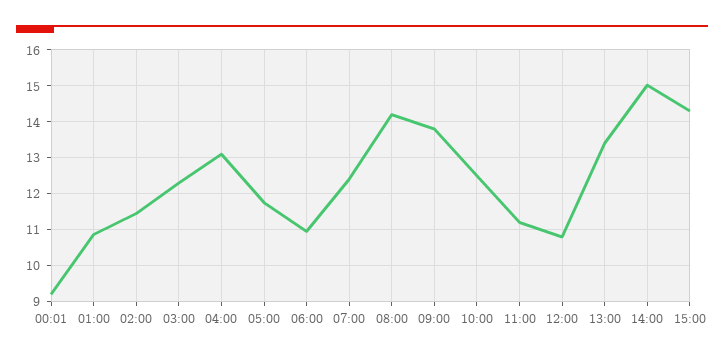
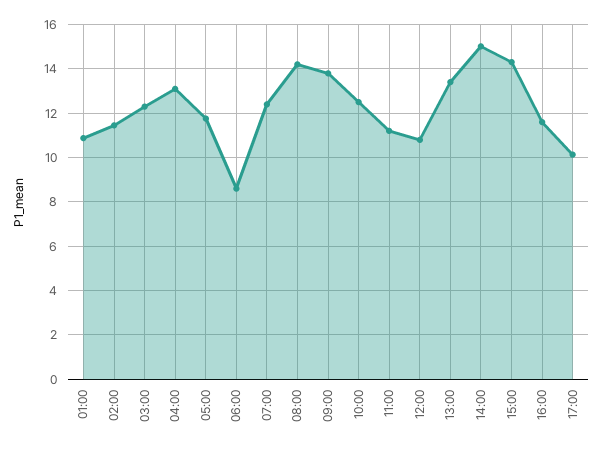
00:01: 9.2 -> none
06:00: 11 -> 8.5
16:00: none -> 11.5
17:00: none -> 10

